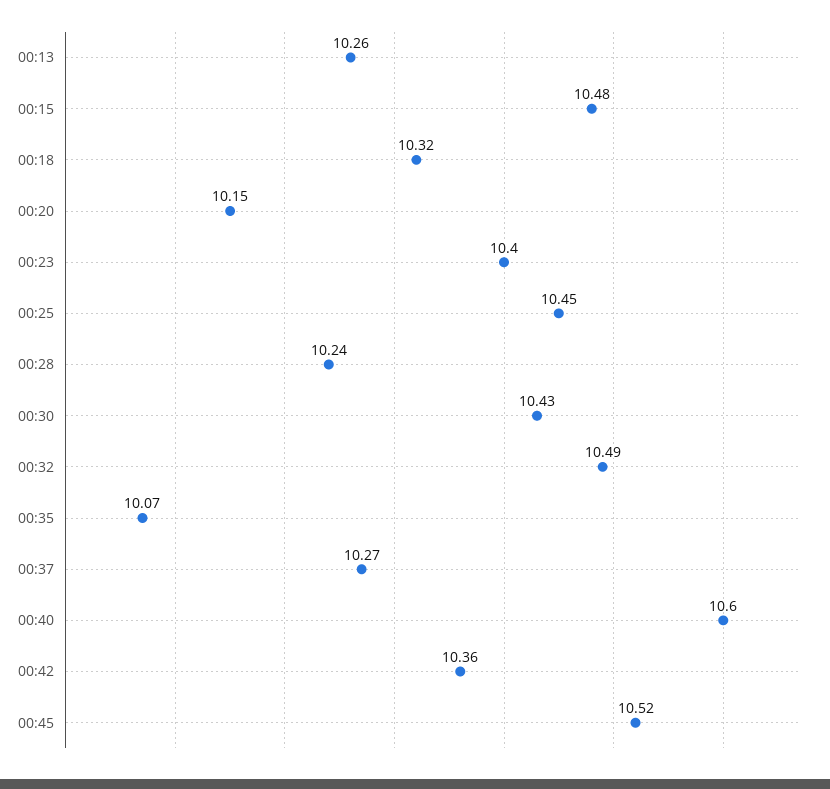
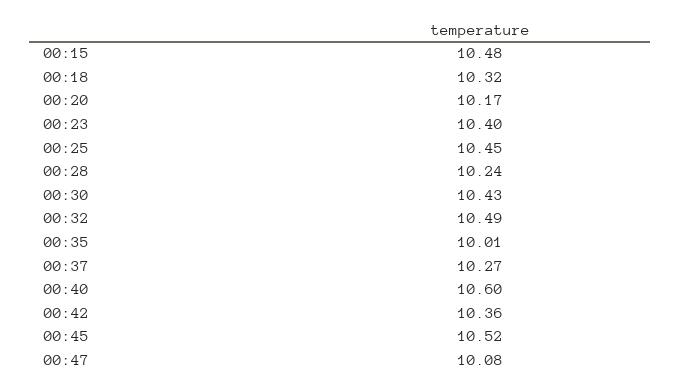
00:13: 10.26 -> none
00:20: 10.15 -> 10.17
00:35: 10.07 -> 10.01
00:47: none -> 10.08

